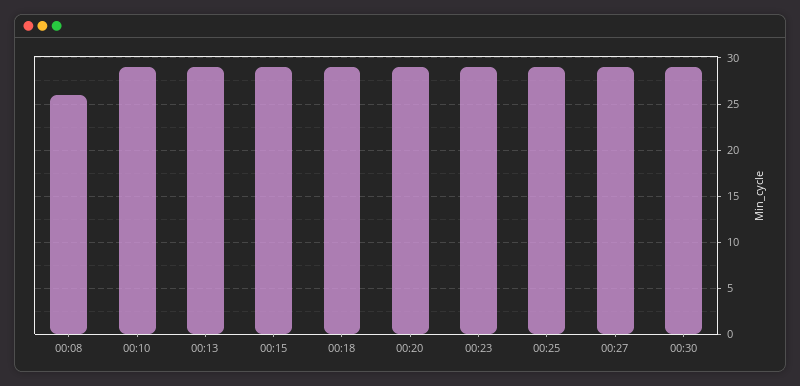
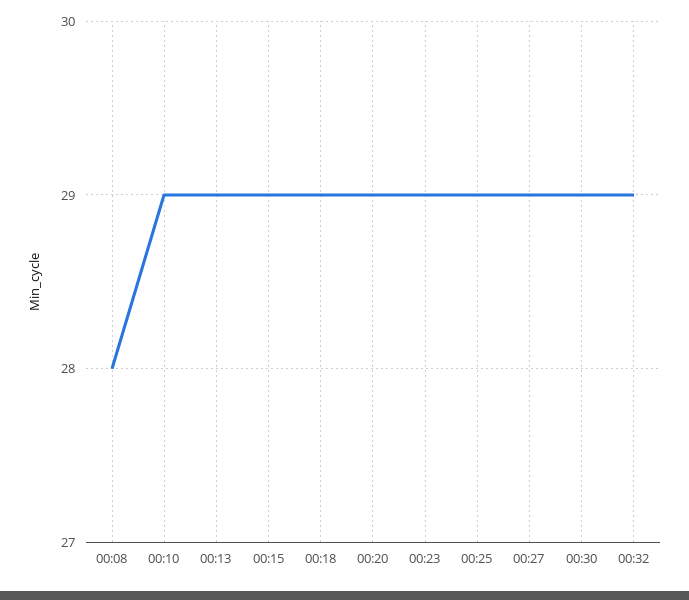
00:08: 26 -> 28
00:32: none -> 29

